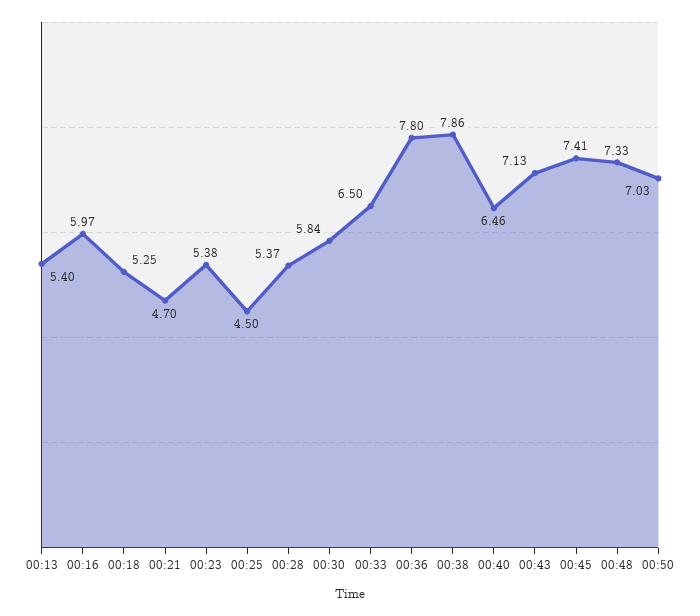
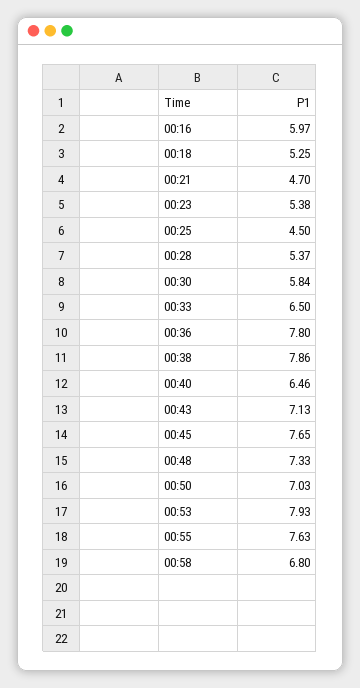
00:13: 5.4 -> none
00:45: 7.41 -> 7.65
00:53: none -> 7.93
00:55: none -> 7.63
00:58: none -> 6.8

